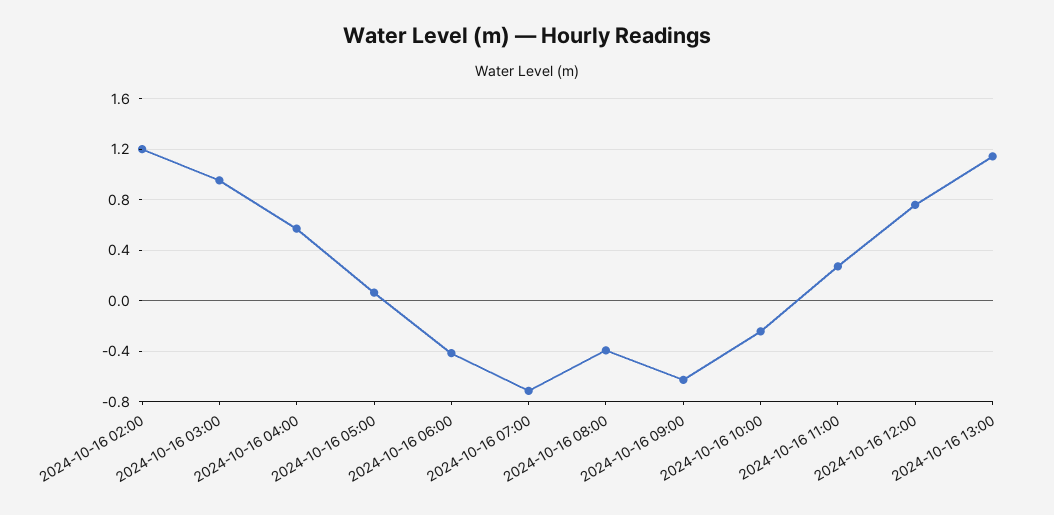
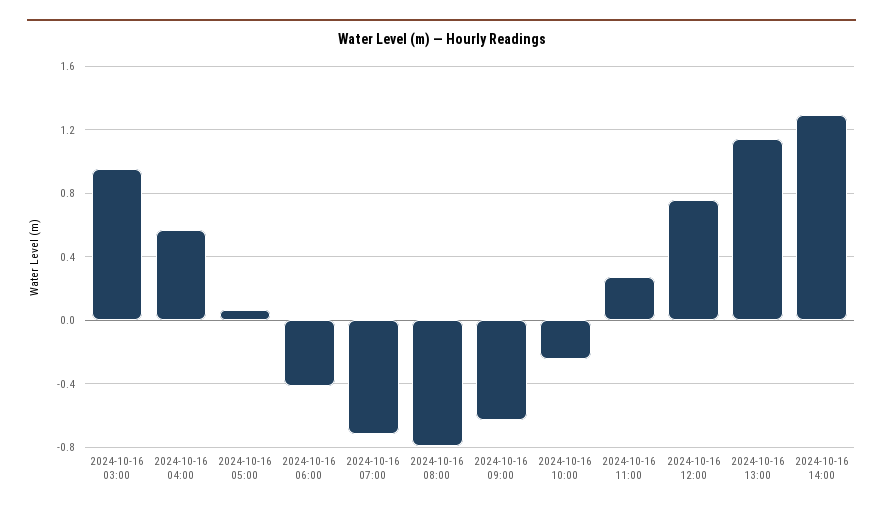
2024-10-16 02:00: 1.2 -> none
2024-10-16 08:00: -0.4 -> -0.8
2024-10-16 14:00: none -> 1.3

